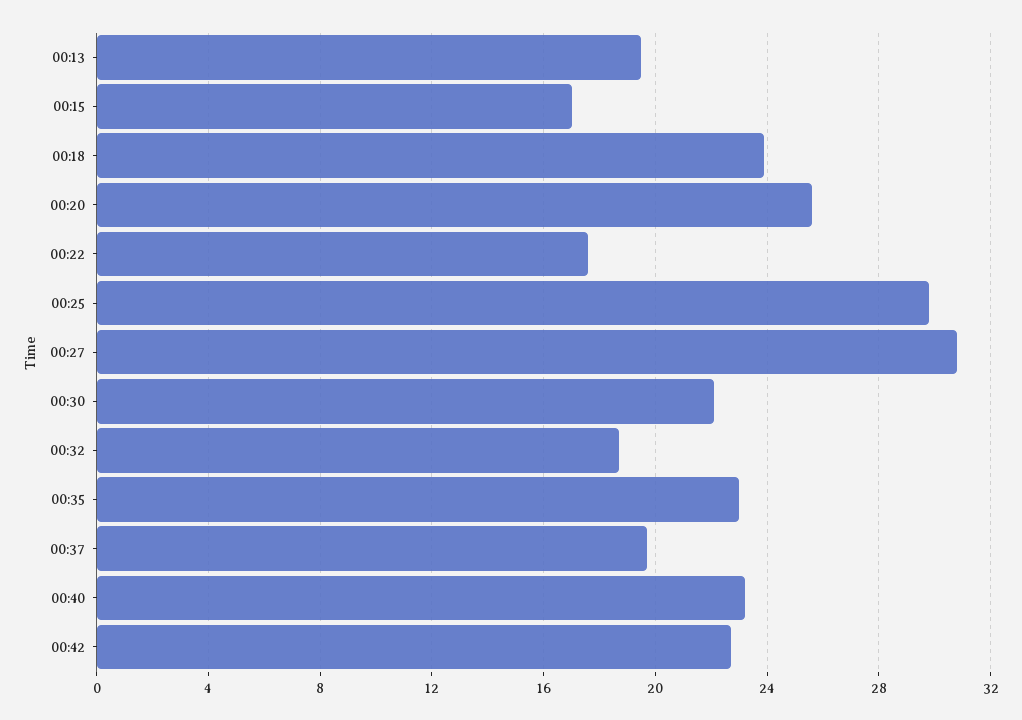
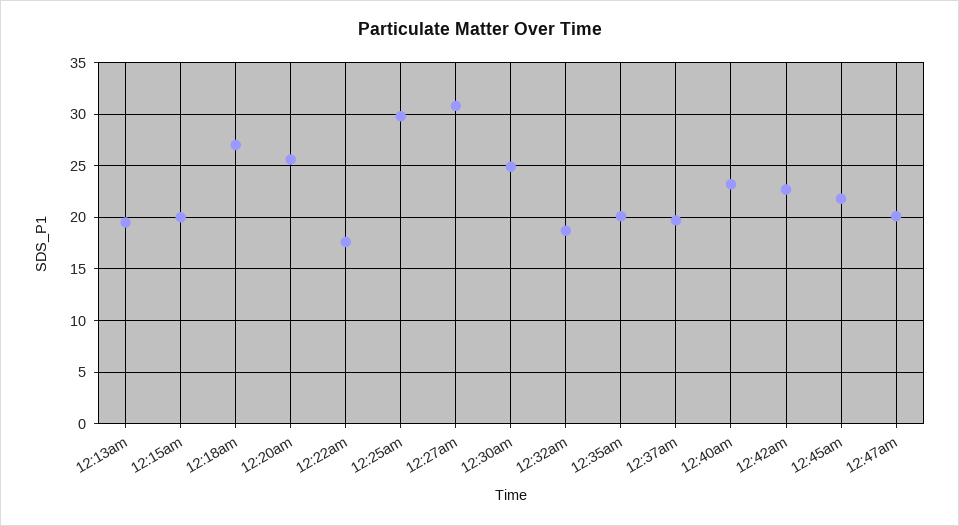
00:15: 17 -> 20
00:18: 24 -> 27
00:30: 22 -> 25
00:35: 23 -> 20
12:45am: none -> 22
12:47am: none -> 20

